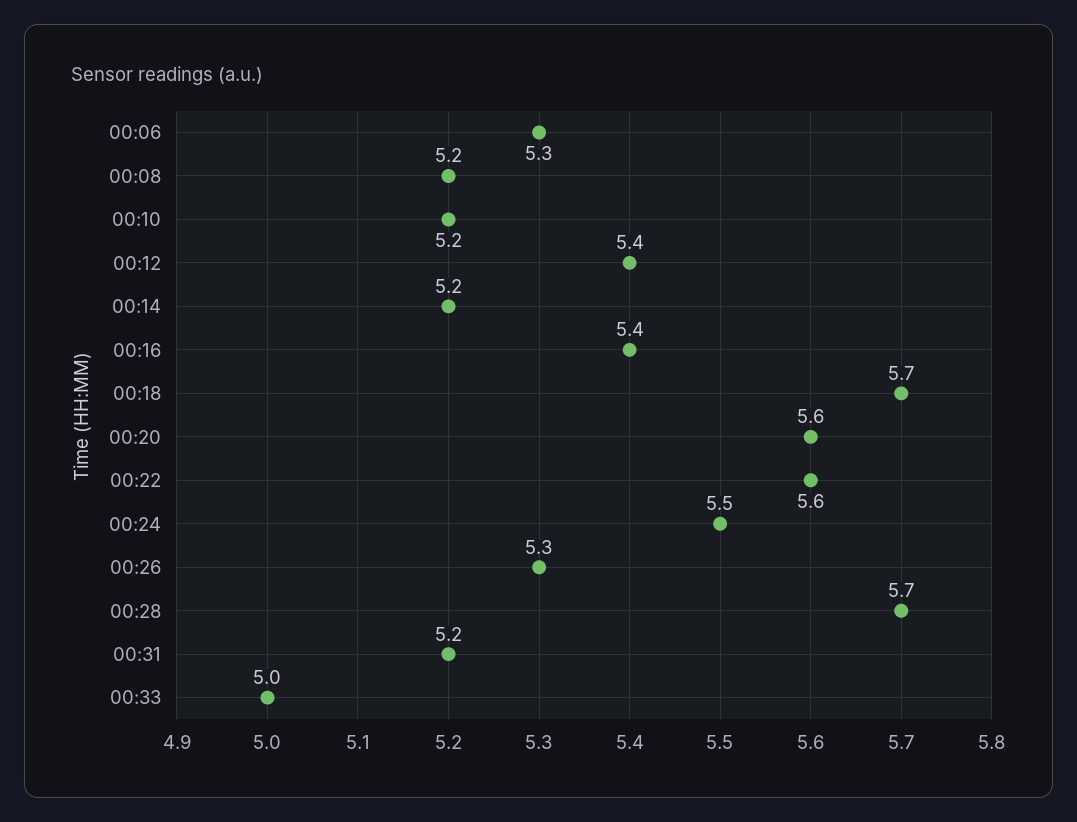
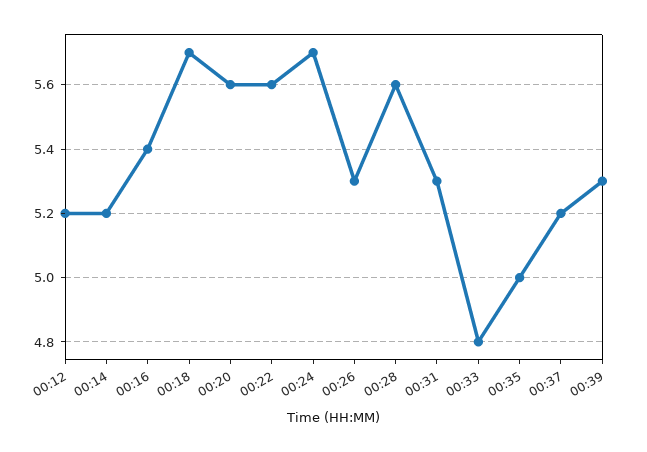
00:06: 5.3 -> none
00:08: 5.2 -> none
00:10: 5.2 -> none
00:12: 5.4 -> 5.2
00:24: 5.5 -> 5.7
00:28: 5.7 -> 5.6
00:31: 5.2 -> 5.3
00:33: 5 -> 4.8
00:35: none -> 5
00:37: none -> 5.2
00:39: none -> 5.3

